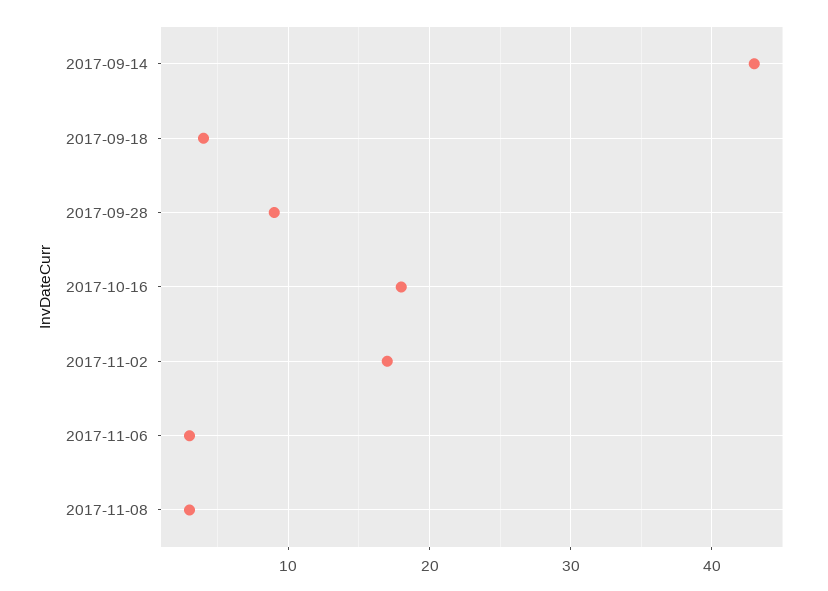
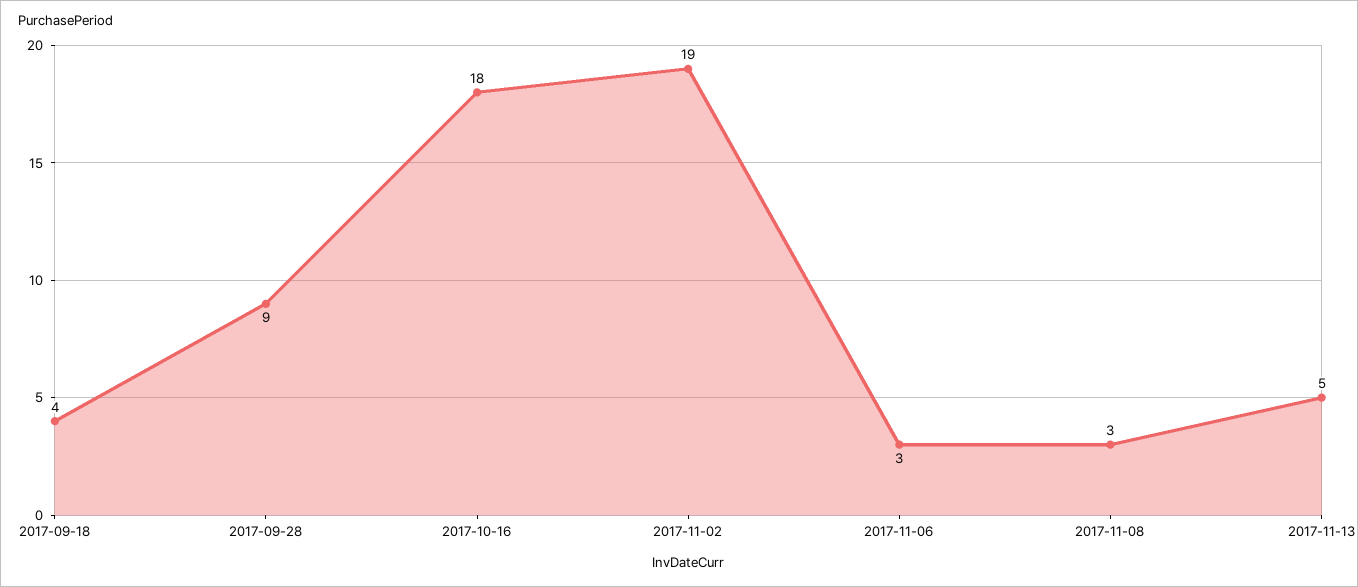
2017-09-14: 43 -> none
2017-11-02: 17 -> 19
2017-11-13: none -> 5

